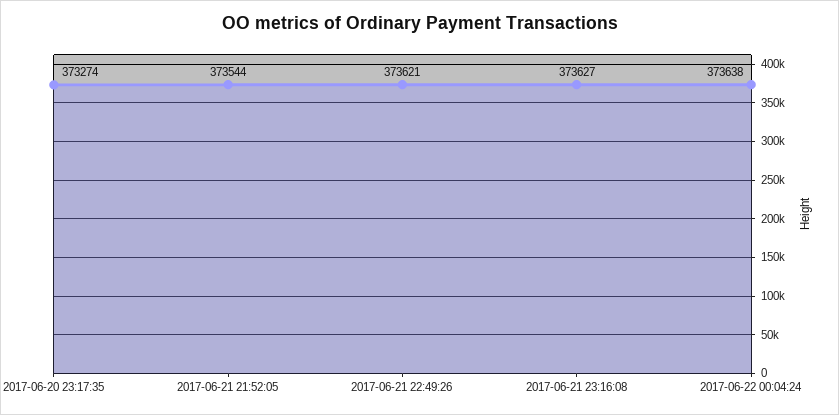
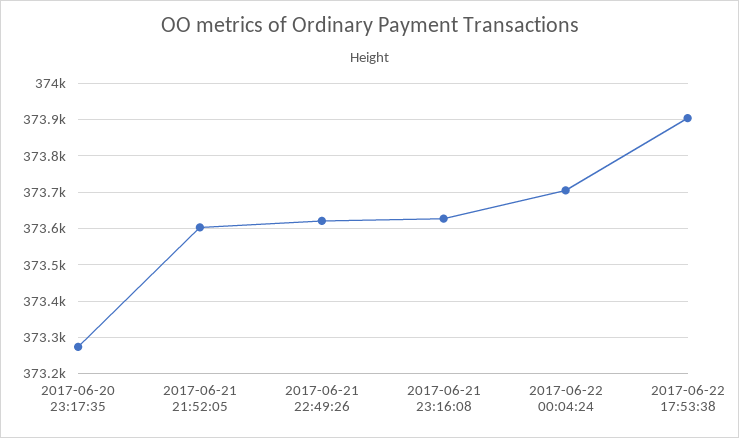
2017-06-21 21:52:05: 373544 -> 373600
2017-06-22 00:04:24: 373638 -> 373700
2017-06-22 17:53:38: none -> 373900

